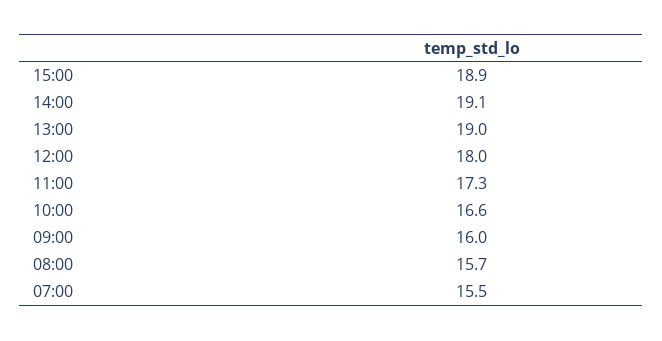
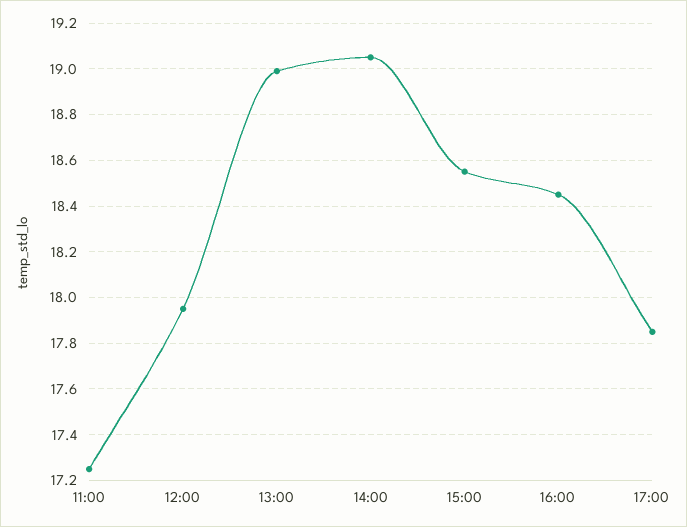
15:00: 18.9 -> 18.55
10:00: 16.6 -> none
09:00: 16 -> none
08:00: 15.7 -> none
07:00: 15.5 -> none
16:00: none -> 18.45
17:00: none -> 17.85

